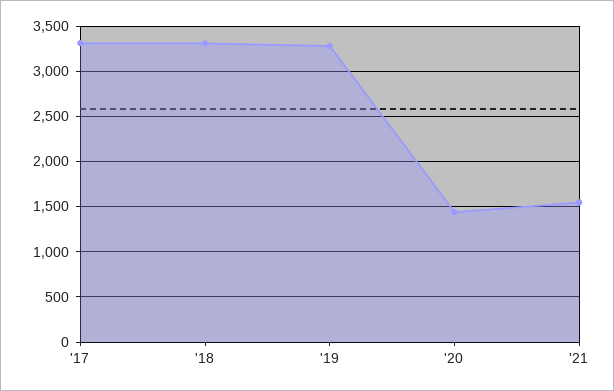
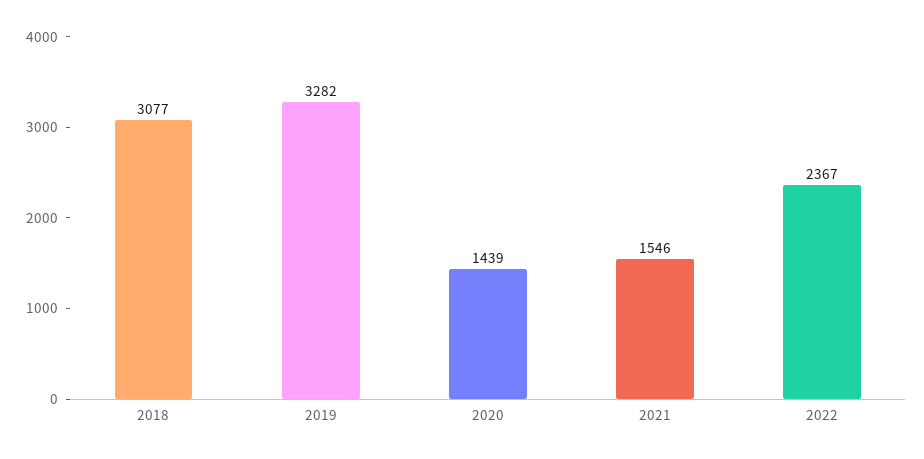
'17: 3300 -> none
'18: 3300 -> 3077
2022: none -> 2367

